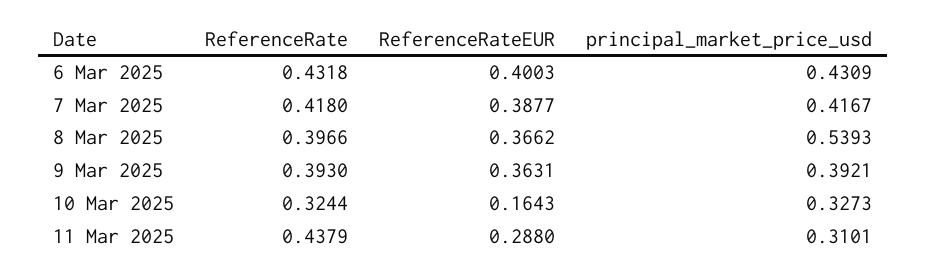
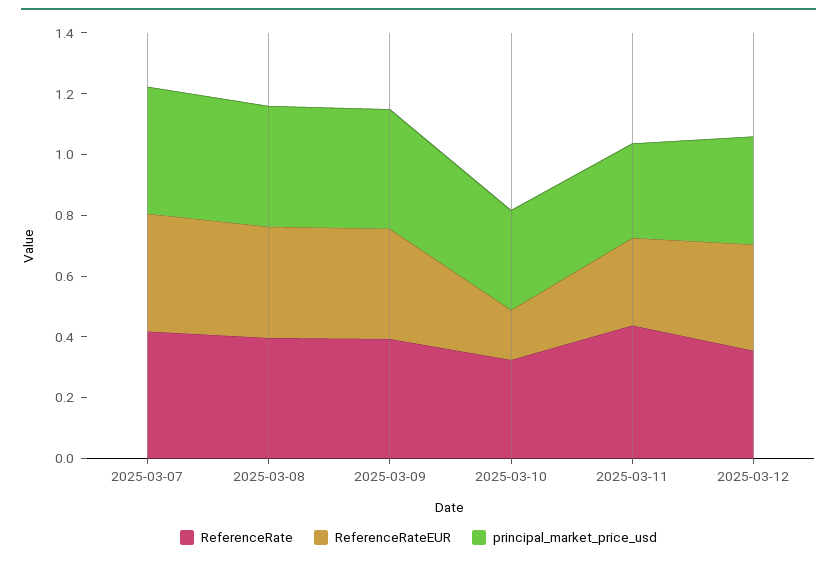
ReferenceRate, 6 Mar 2025: 0.4318 -> none
ReferenceRateEUR, 6 Mar 2025: 0.4003 -> none
principal_market_price_usd, 6 Mar 2025: 0.4309 -> none
principal_market_price_usd, 8 Mar 2025: 0.5393 -> 0.4
ReferenceRate, 2025-03-12: none -> 0.35
ReferenceRateEUR, 2025-03-12: none -> 0.35
principal_market_price_usd, 2025-03-12: none -> 0.35

